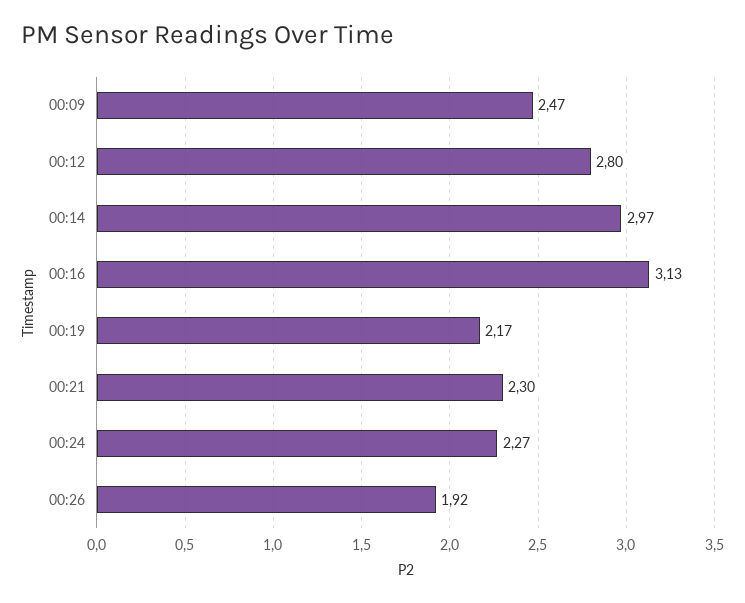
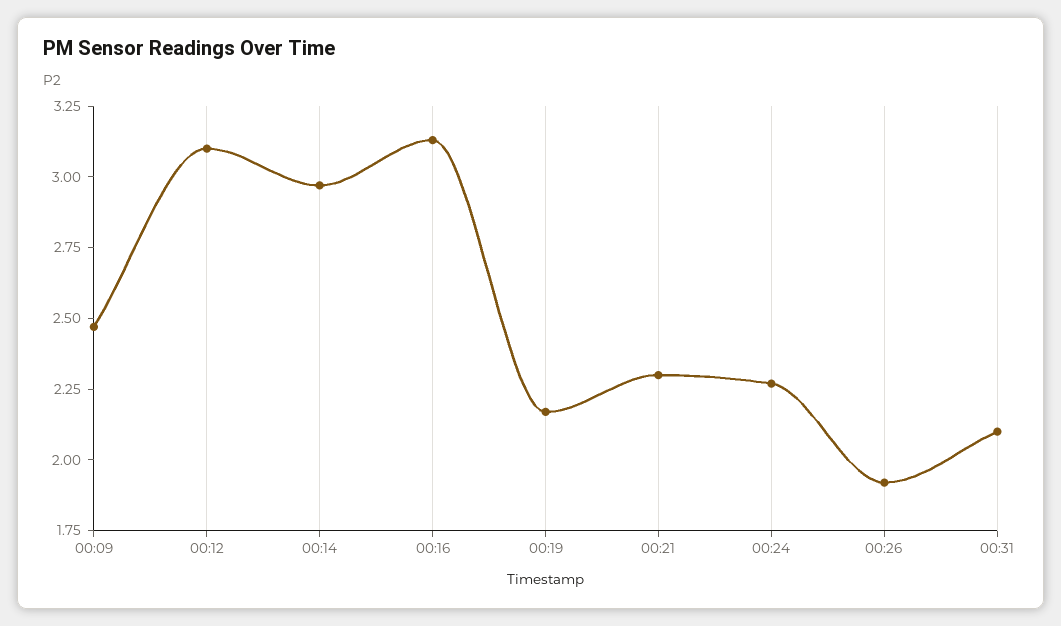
00:12: 2.8 -> 3.1
00:31: none -> 2.1

